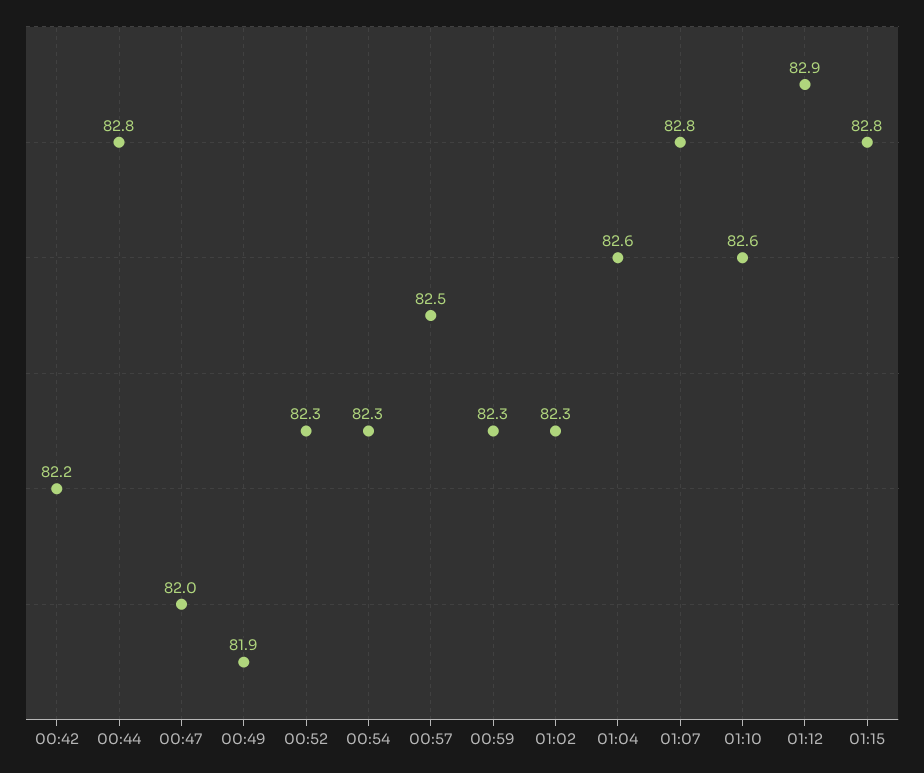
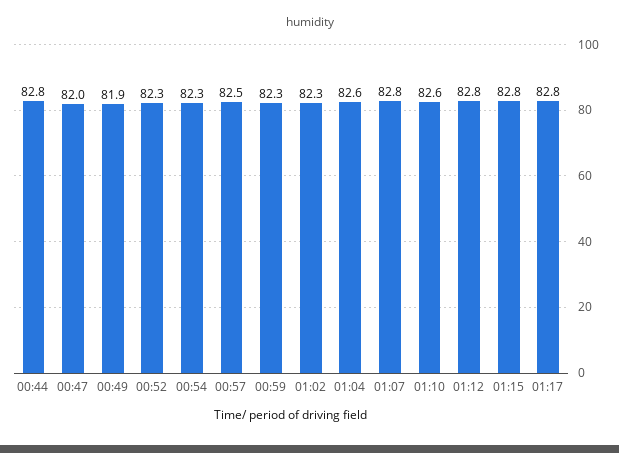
00:42: 82.2 -> none
01:12: 82.9 -> 82.8
01:17: none -> 82.8

